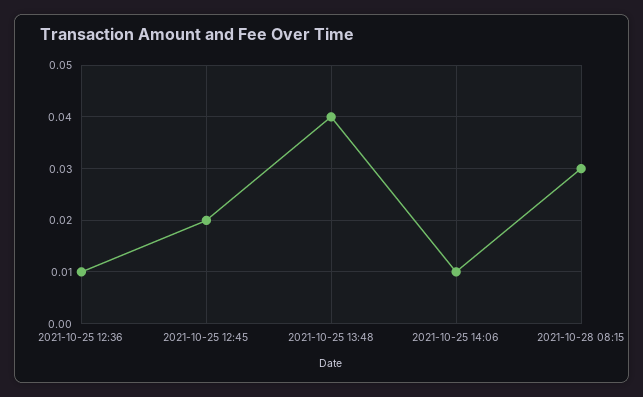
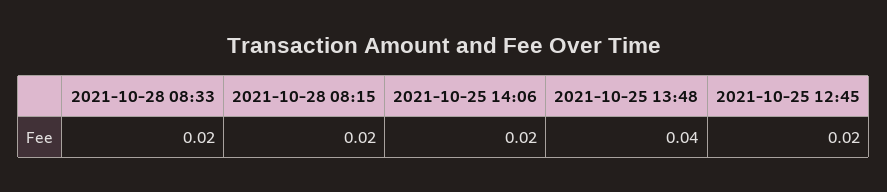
2021-10-25 12:36: 0.01 -> none
2021-10-25 14:06: 0.01 -> 0.02
2021-10-28 08:15: 0.03 -> 0.02
2021-10-28 08:33: none -> 0.02

